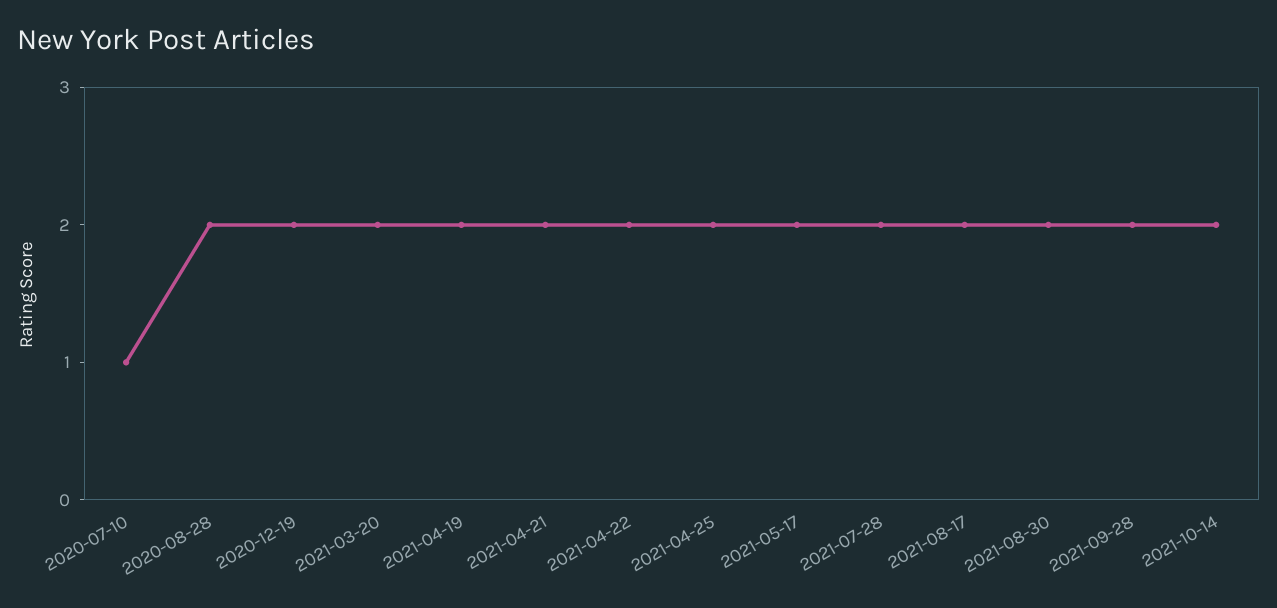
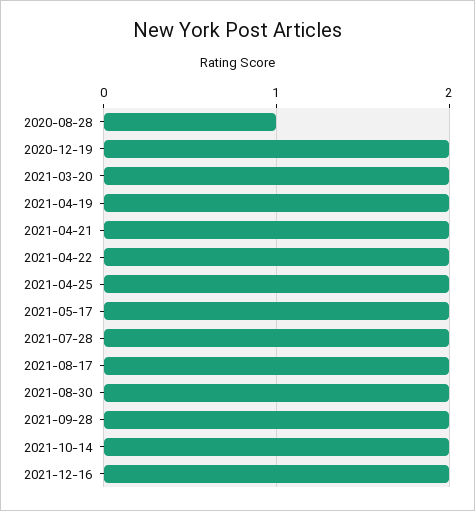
2020-07-10: 1 -> none
2020-08-28: 2 -> 1
2021-12-16: none -> 2

